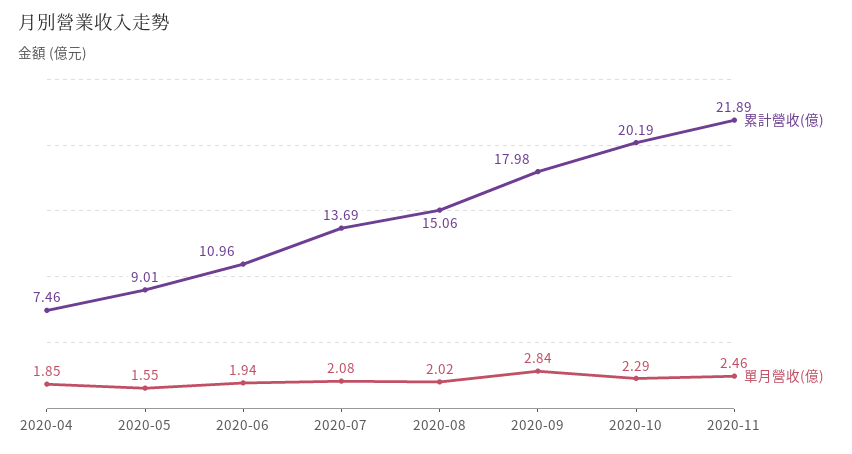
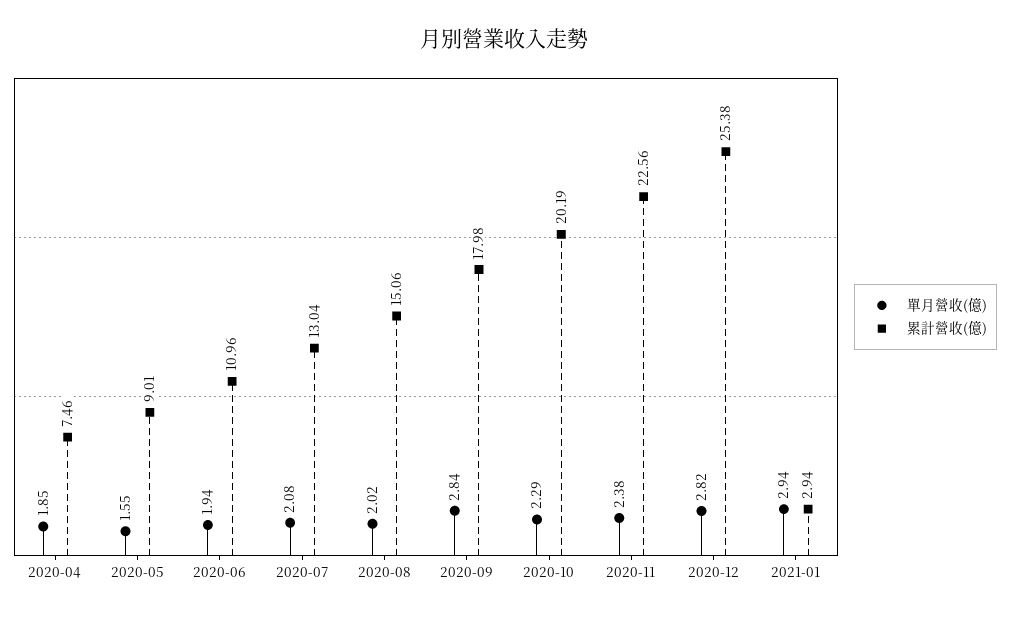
累計營收(億), 2020-07: 13.69 -> 13.04
累計營收(億), 2020-11: 21.89 -> 22.56
單月營收(億), 2020-11: 2.46 -> 2.38
單月營收(億), 2020-12: none -> 2.82
累計營收(億), 2020-12: none -> 25.38
單月營收(億), 2021-01: none -> 2.94
累計營收(億), 2021-01: none -> 2.94

